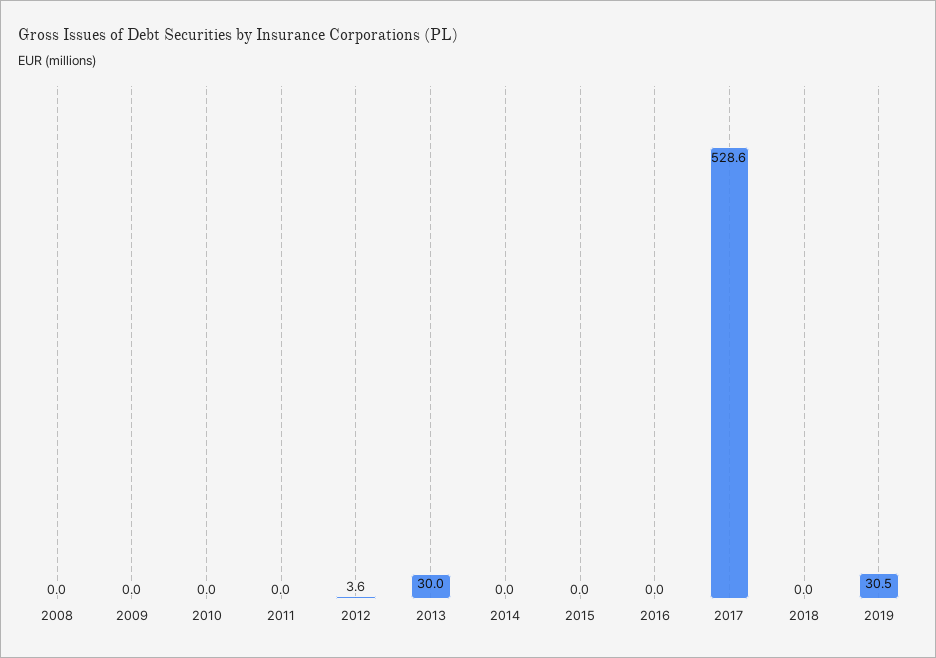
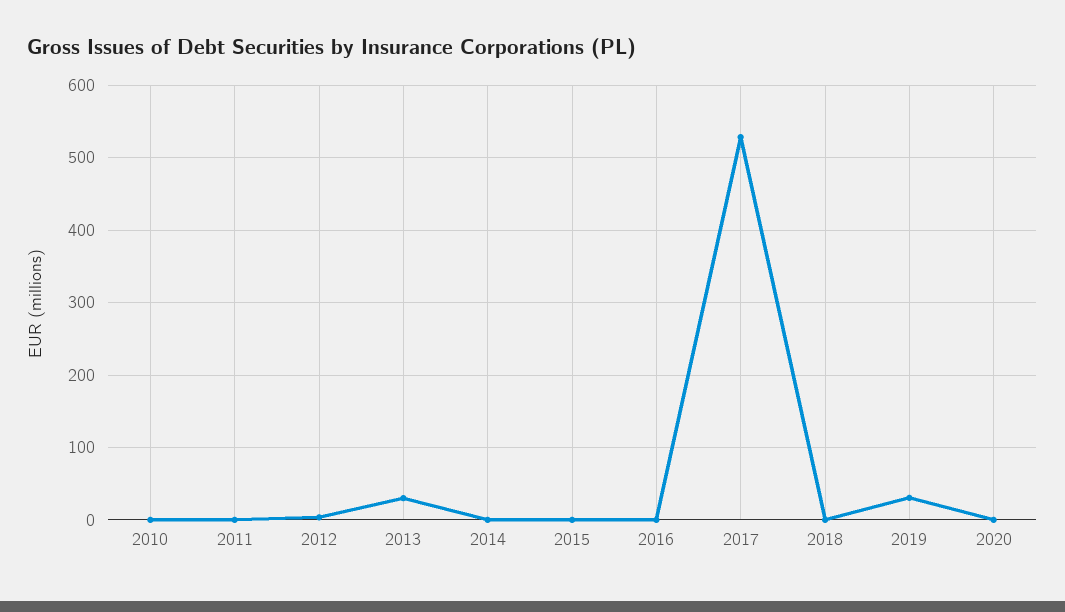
2008: 0 -> none
2009: 0 -> none
2020: none -> 0

